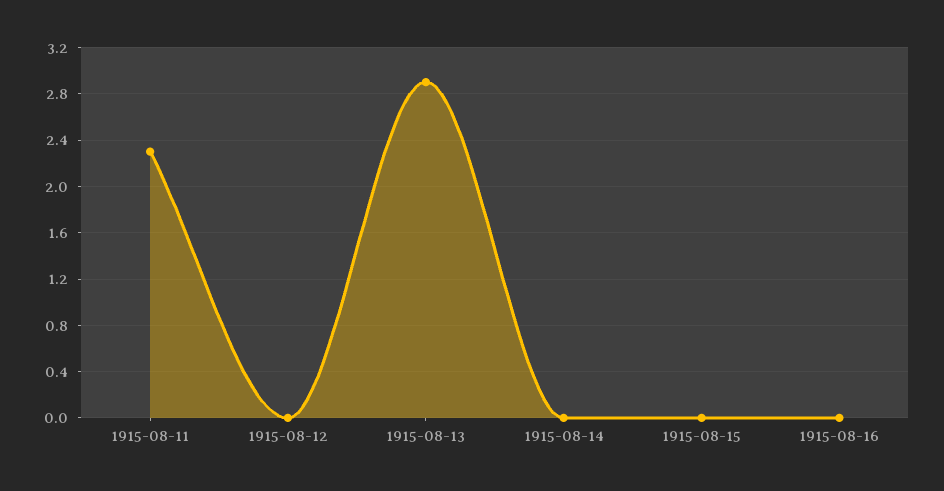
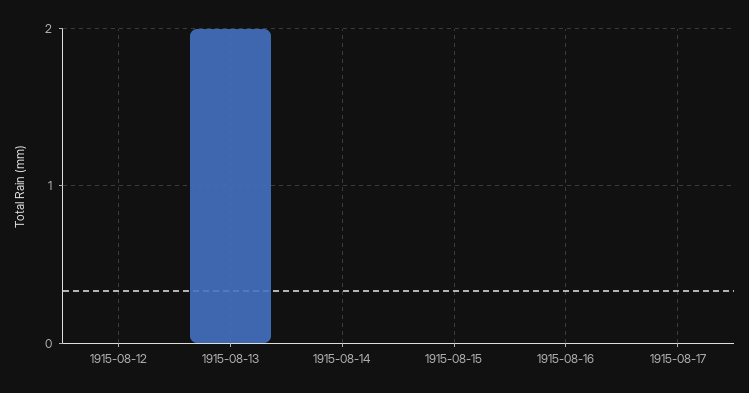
1915-08-11: 2.3 -> none
1915-08-13: 2.9 -> 2
1915-08-17: none -> 0

